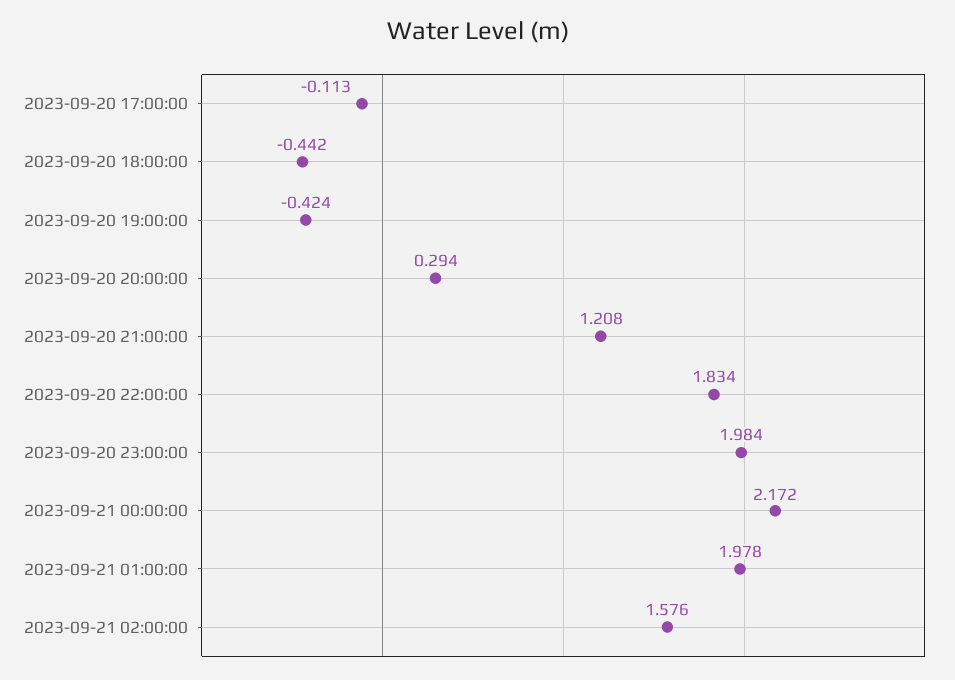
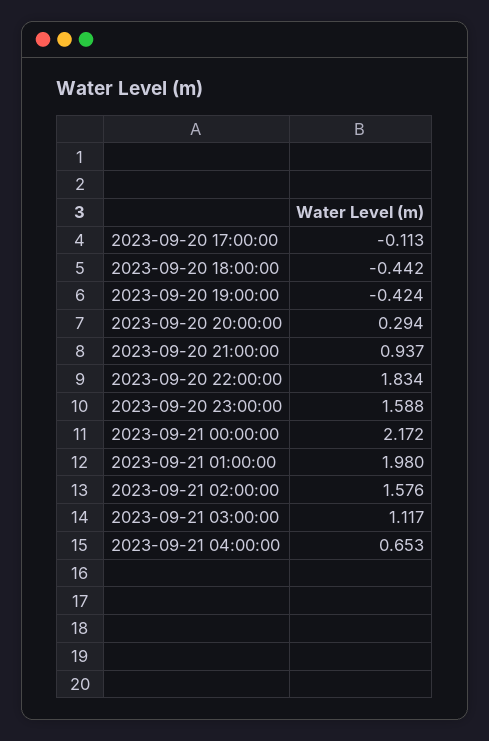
2023-09-20 21:00:00: 1.208 -> 0.937
2023-09-20 23:00:00: 1.984 -> 1.588
2023-09-21 01:00:00: 1.978 -> 1.98
2023-09-21 03:00:00: none -> 1.117
2023-09-21 04:00:00: none -> 0.653

